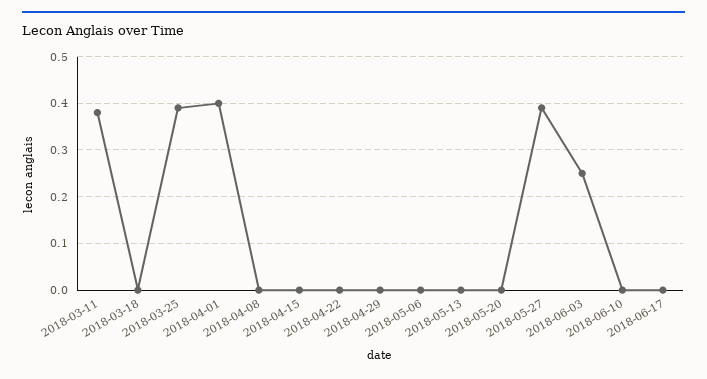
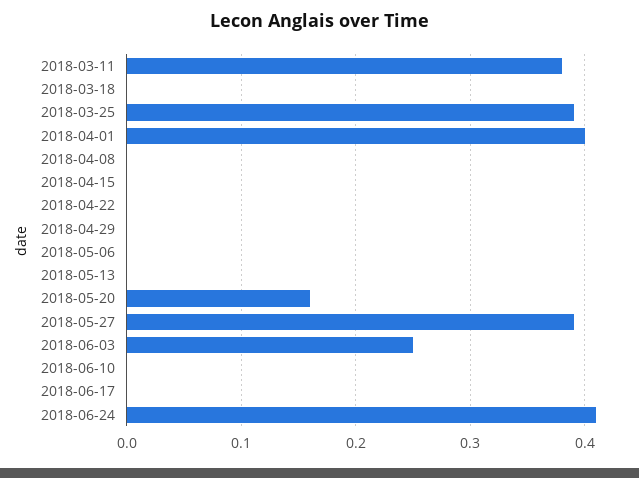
2018-05-20: 0 -> 0.16
2018-06-24: none -> 0.41

